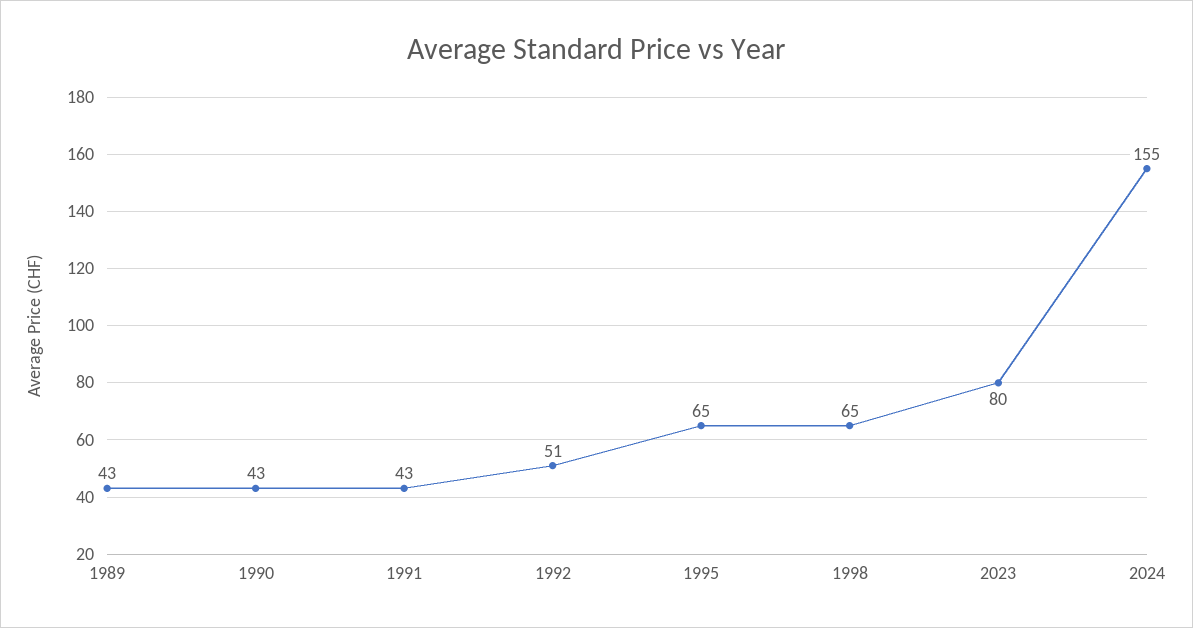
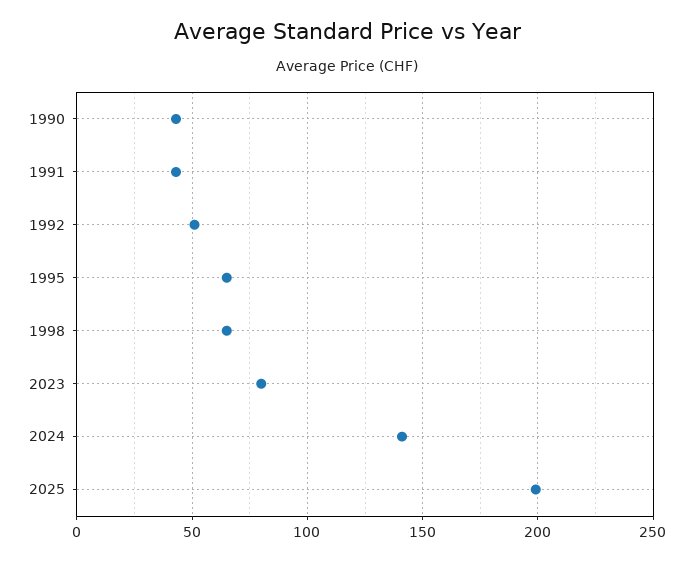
1989: 43 -> none
2024: 155 -> 140
2025: none -> 200

